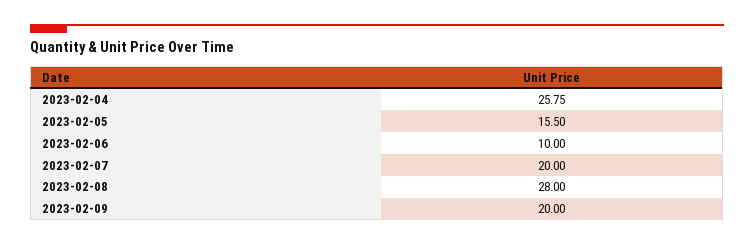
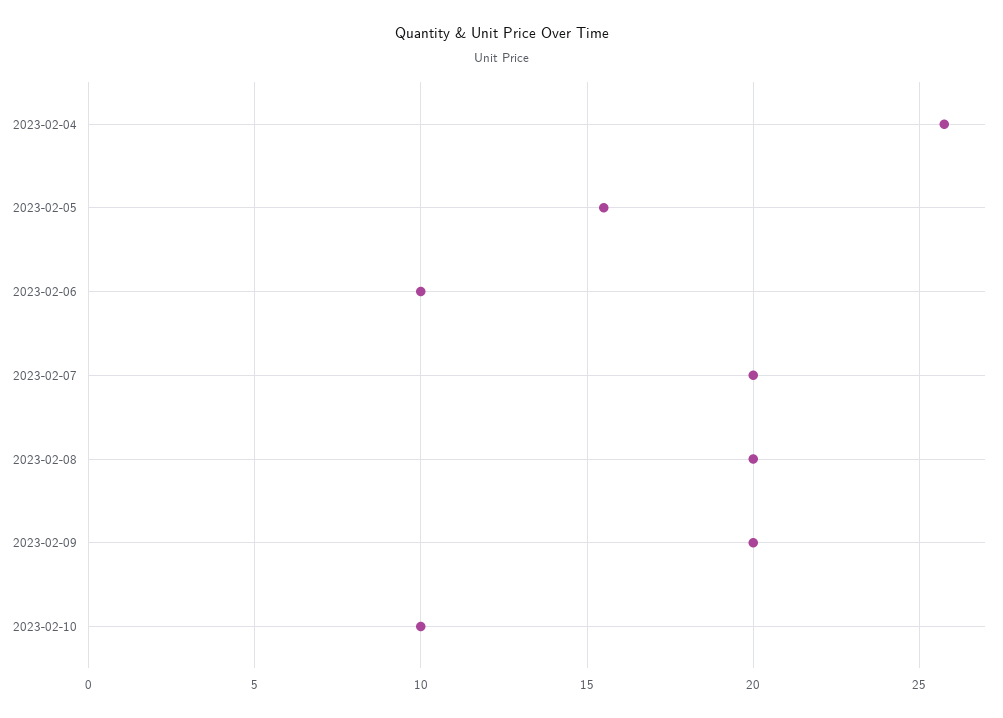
2023-02-08: 28 -> 20
2023-02-10: none -> 10

